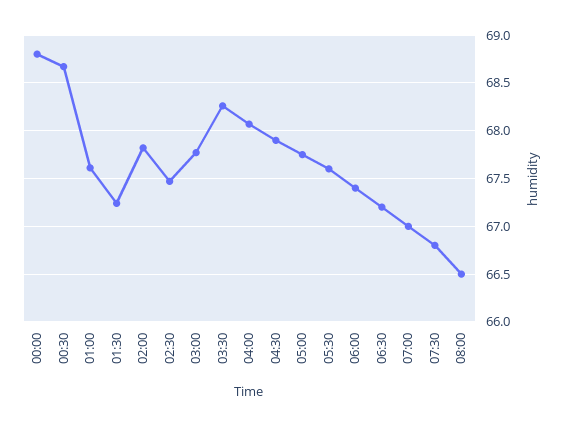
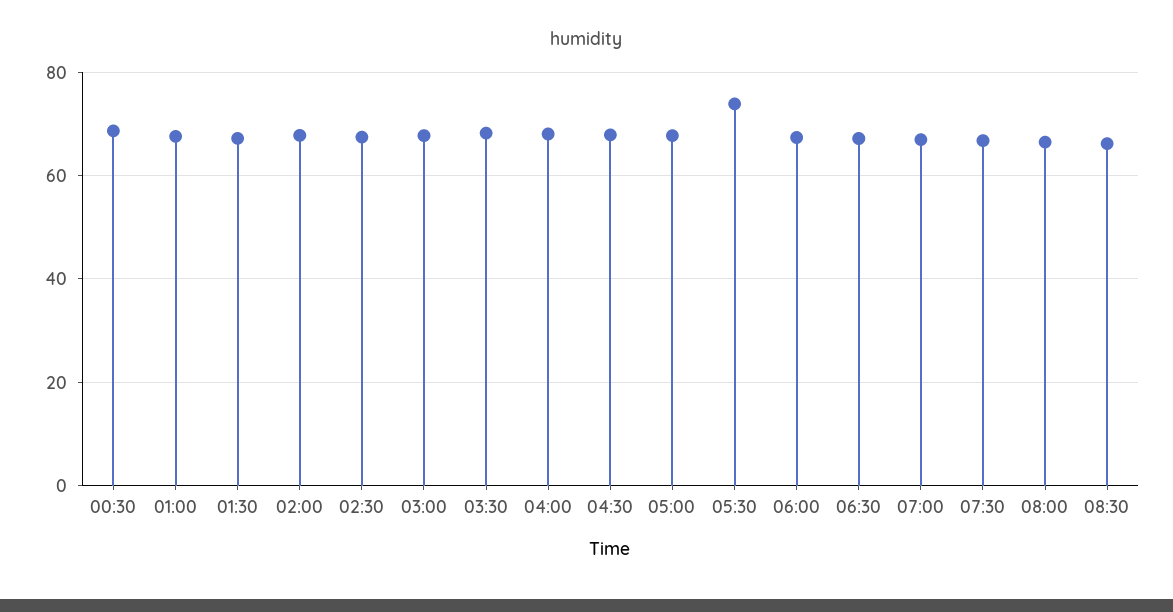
00:00: 68.8 -> none
05:30: 67.6 -> 74
08:30: none -> 66

